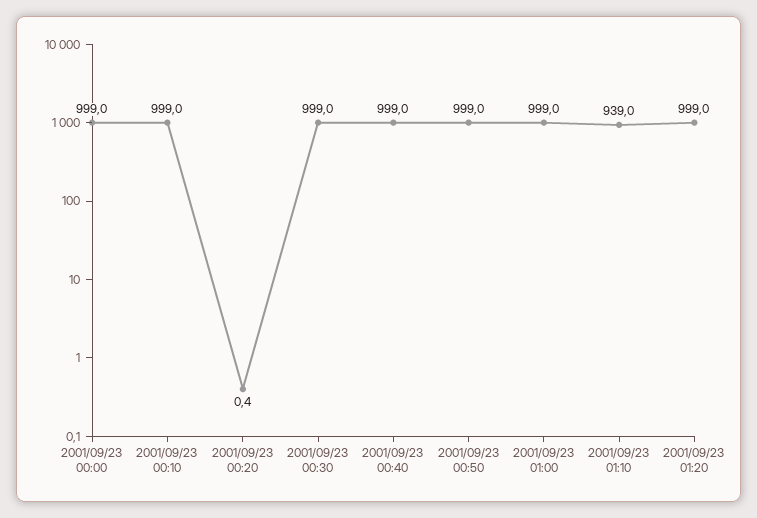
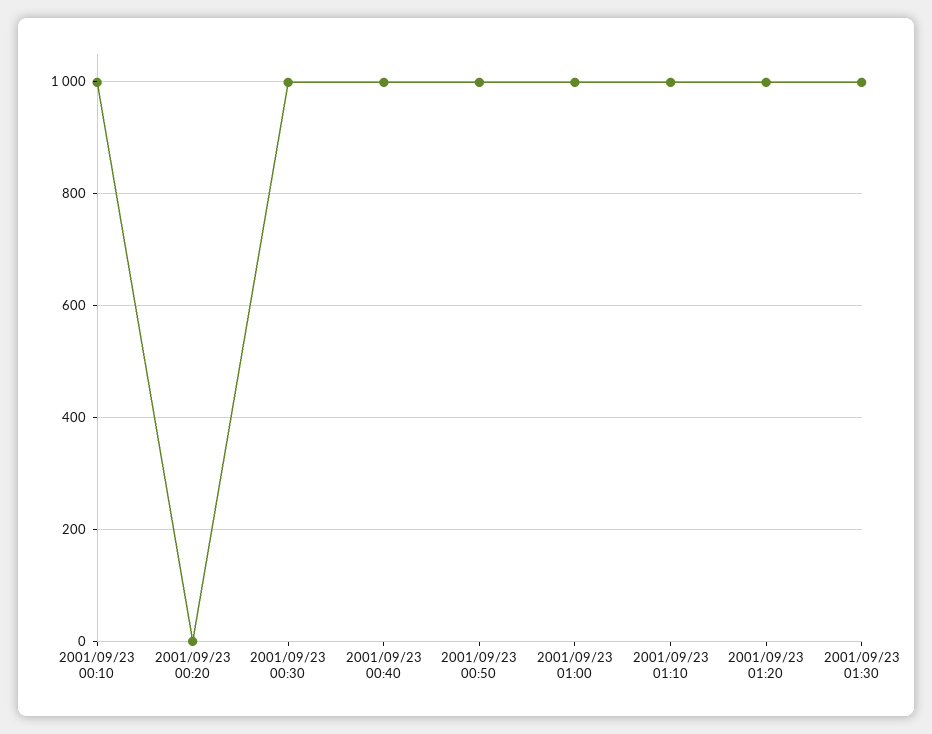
2001/09/23 00:00: 999 -> none
2001/09/23 01:10: 939 -> 1000
2001/09/23 01:30: none -> 1000

